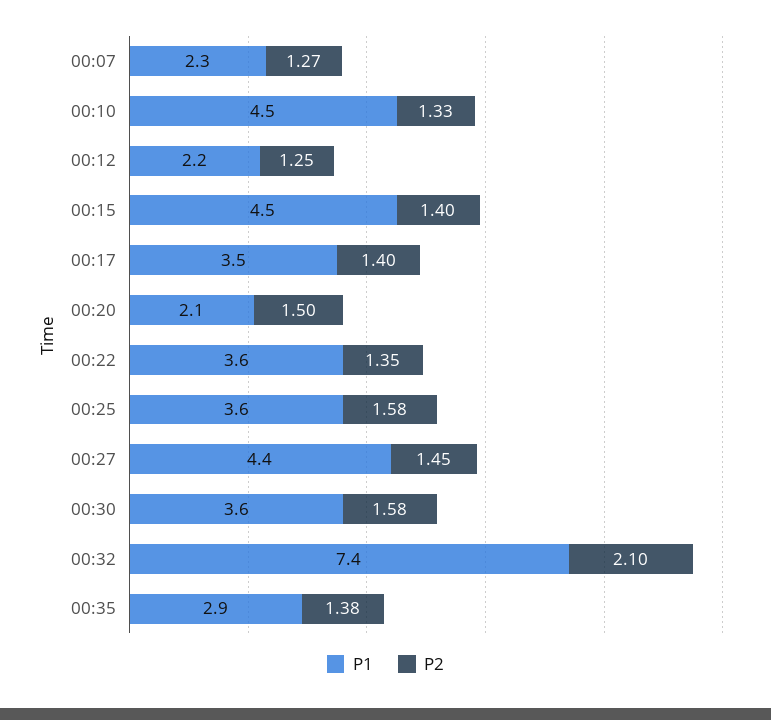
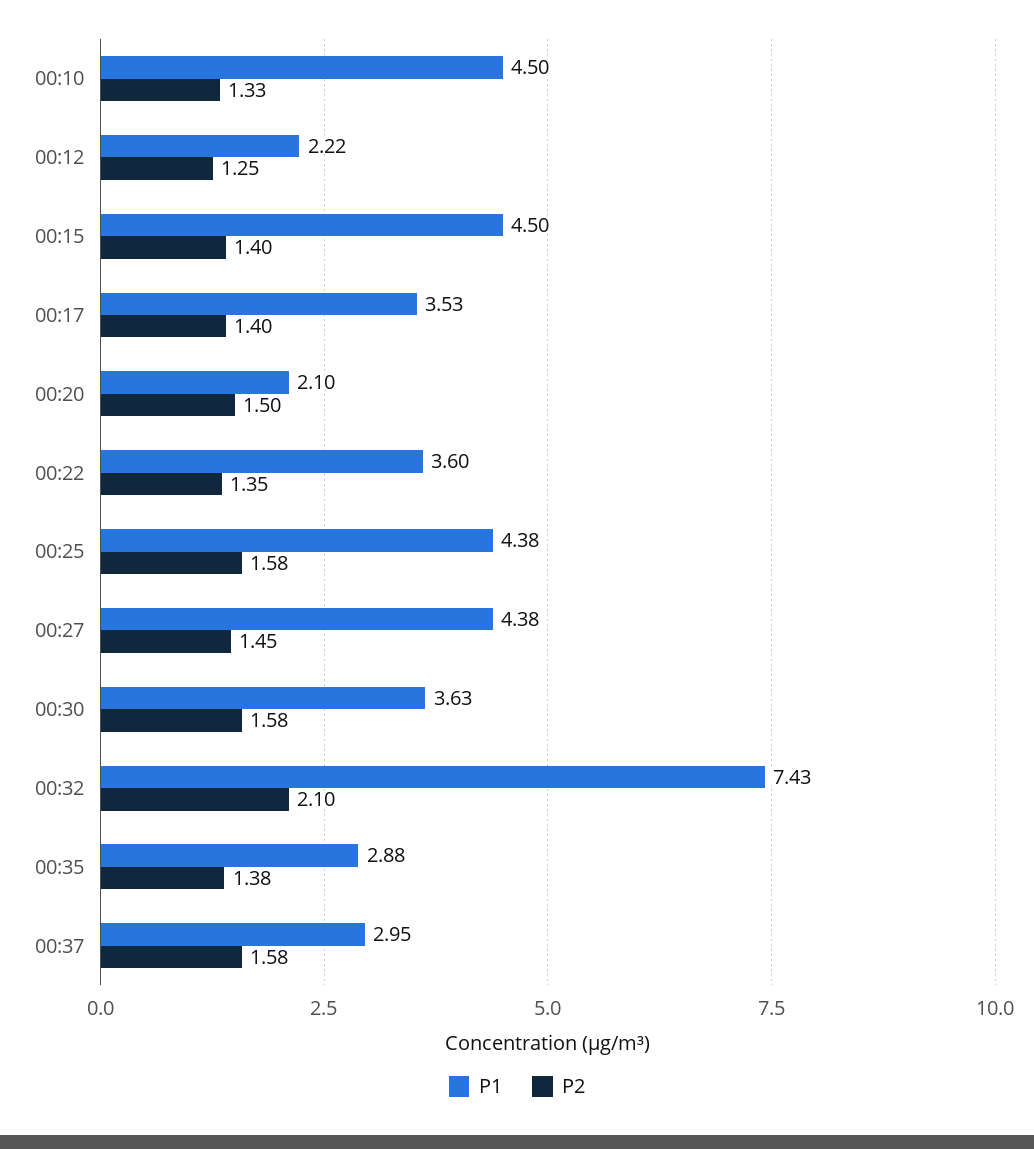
P1, 00:07: 2.3 -> none
P2, 00:07: 1.27 -> none
P1, 00:25: 3.6 -> 4.38
P1, 00:37: none -> 2.95
P2, 00:37: none -> 1.58

